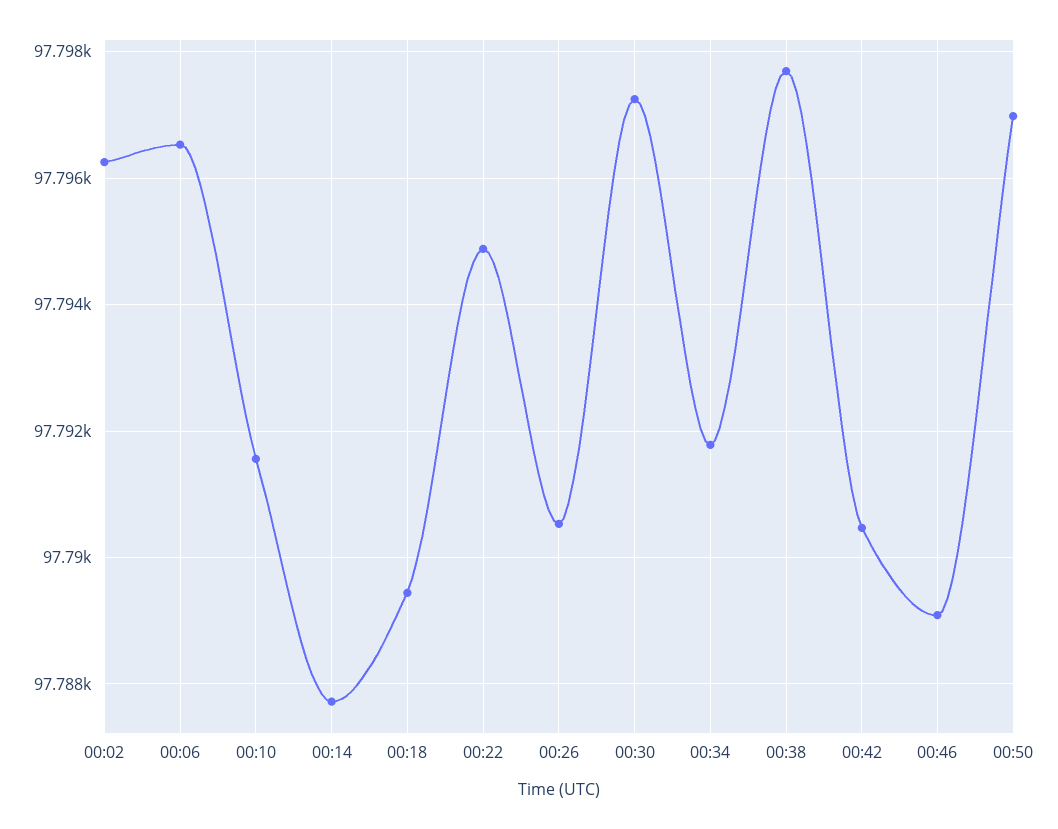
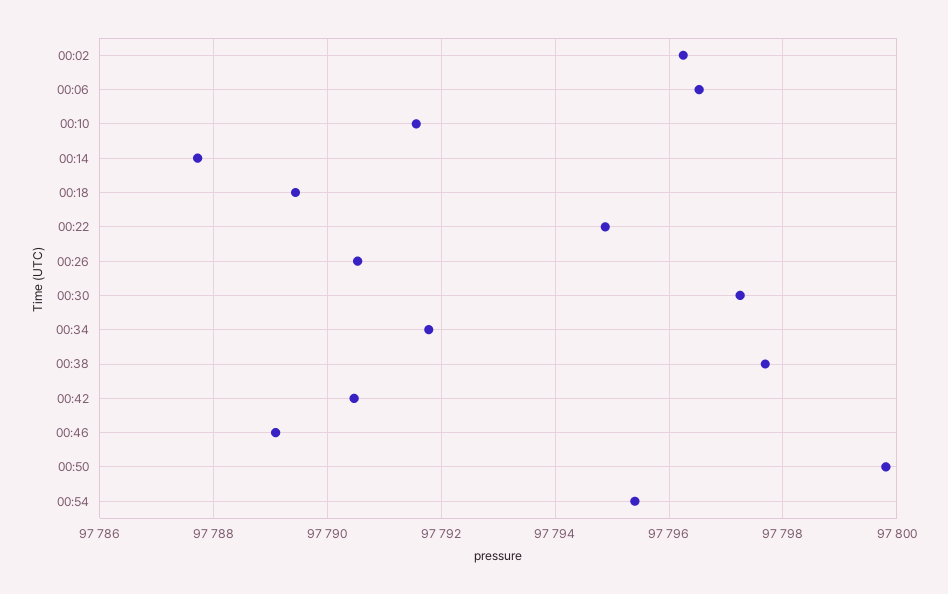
00:50: 97797 -> 97799.8
00:54: none -> 97795.4

